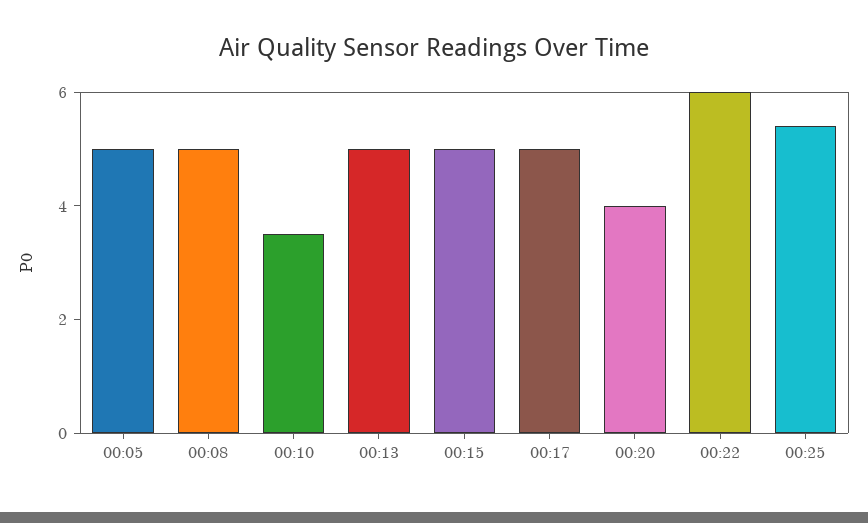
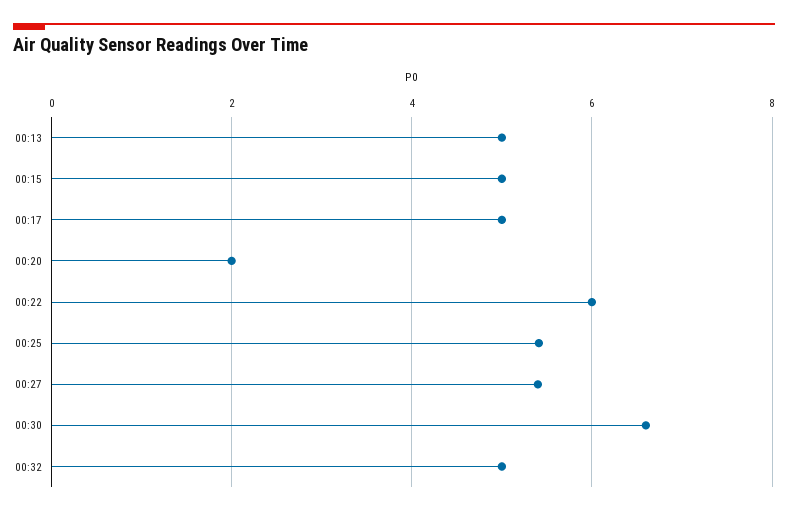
00:05: 5 -> none
00:08: 5 -> none
00:10: 3.5 -> none
00:20: 4 -> 2
00:27: none -> 5.4
00:30: none -> 6.6
00:32: none -> 5

